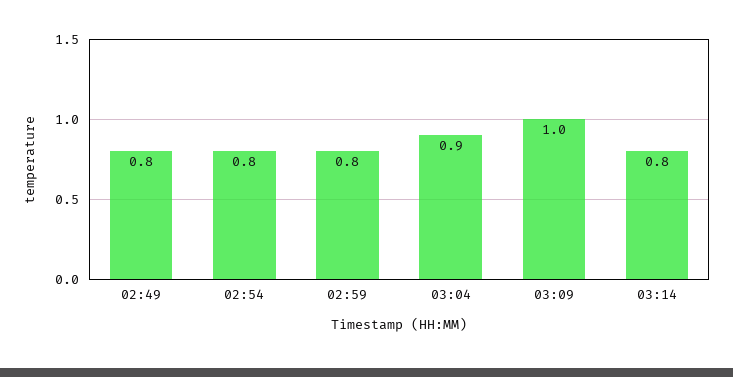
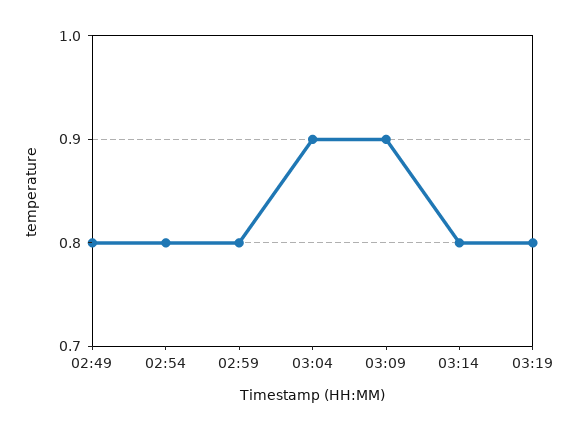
03:09: 1 -> 0.9
03:19: none -> 0.8

